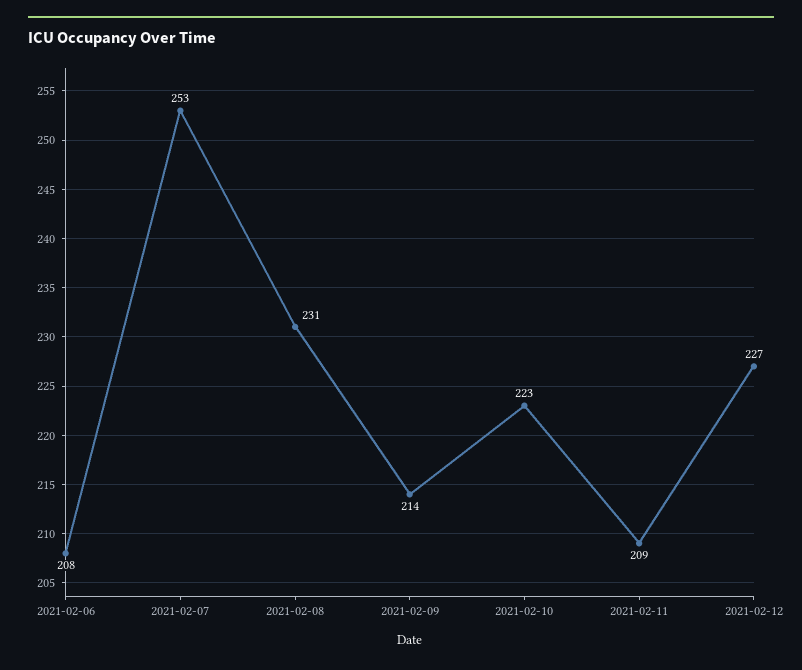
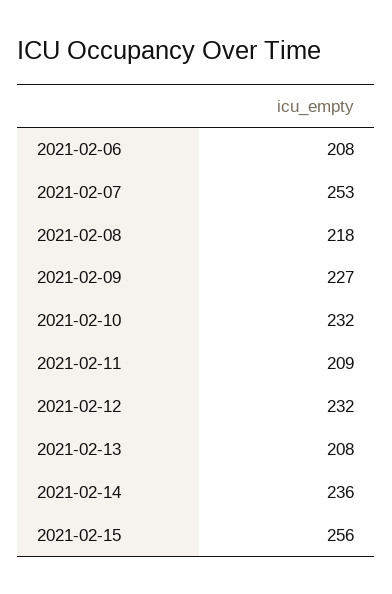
2021-02-08: 231 -> 218
2021-02-09: 214 -> 227
2021-02-10: 223 -> 232
2021-02-12: 227 -> 232
2021-02-13: none -> 208
2021-02-14: none -> 236
2021-02-15: none -> 256

